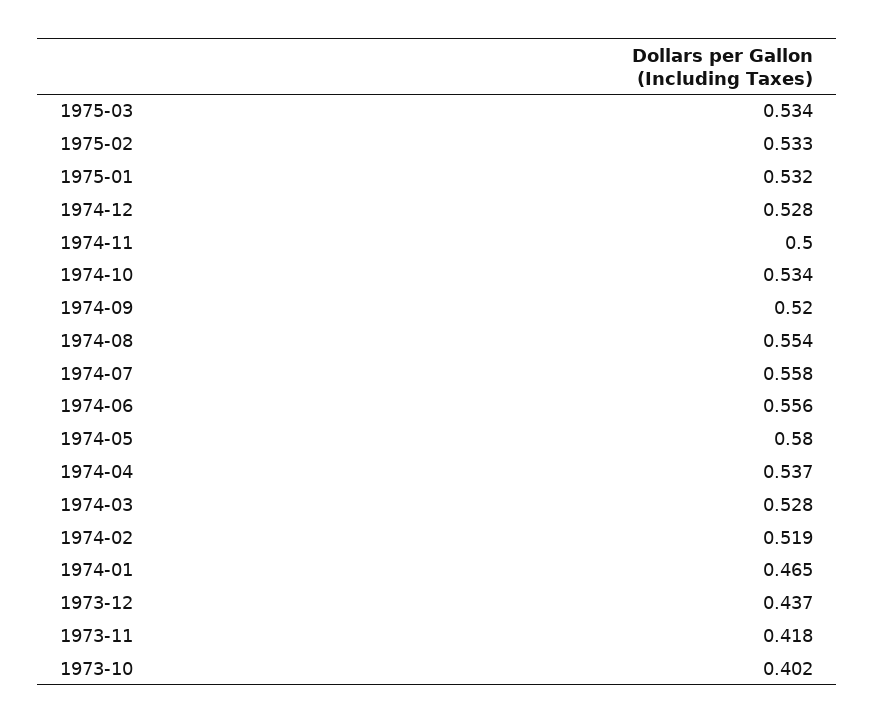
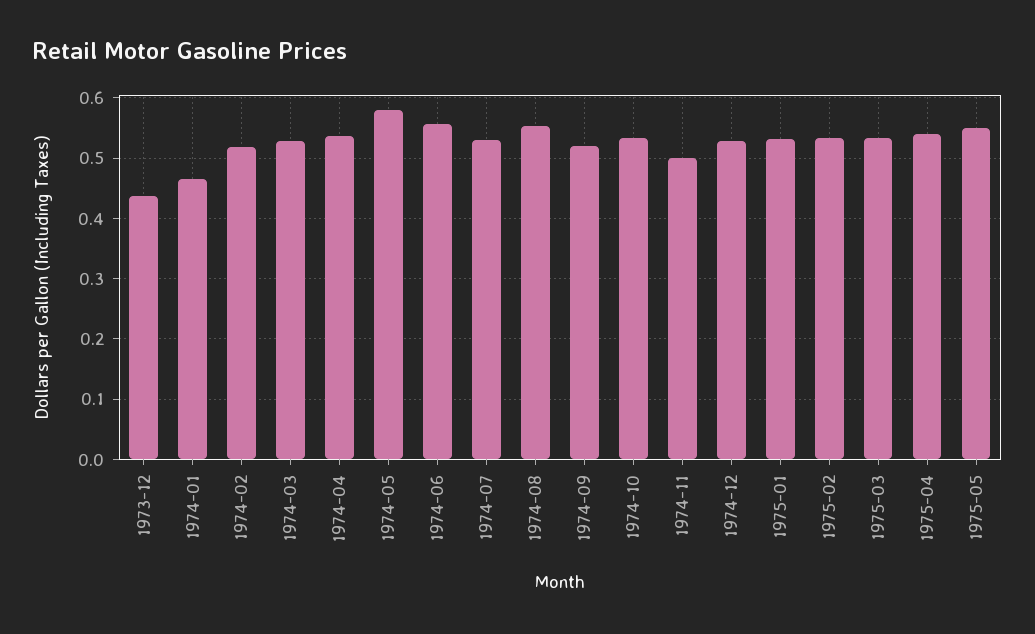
1974-07: 0.558 -> 0.53
1973-11: 0.418 -> none
1973-10: 0.402 -> none
1975-04: none -> 0.54
1975-05: none -> 0.55

